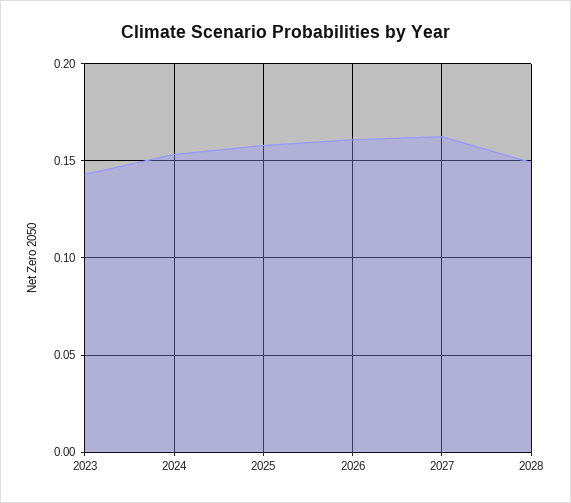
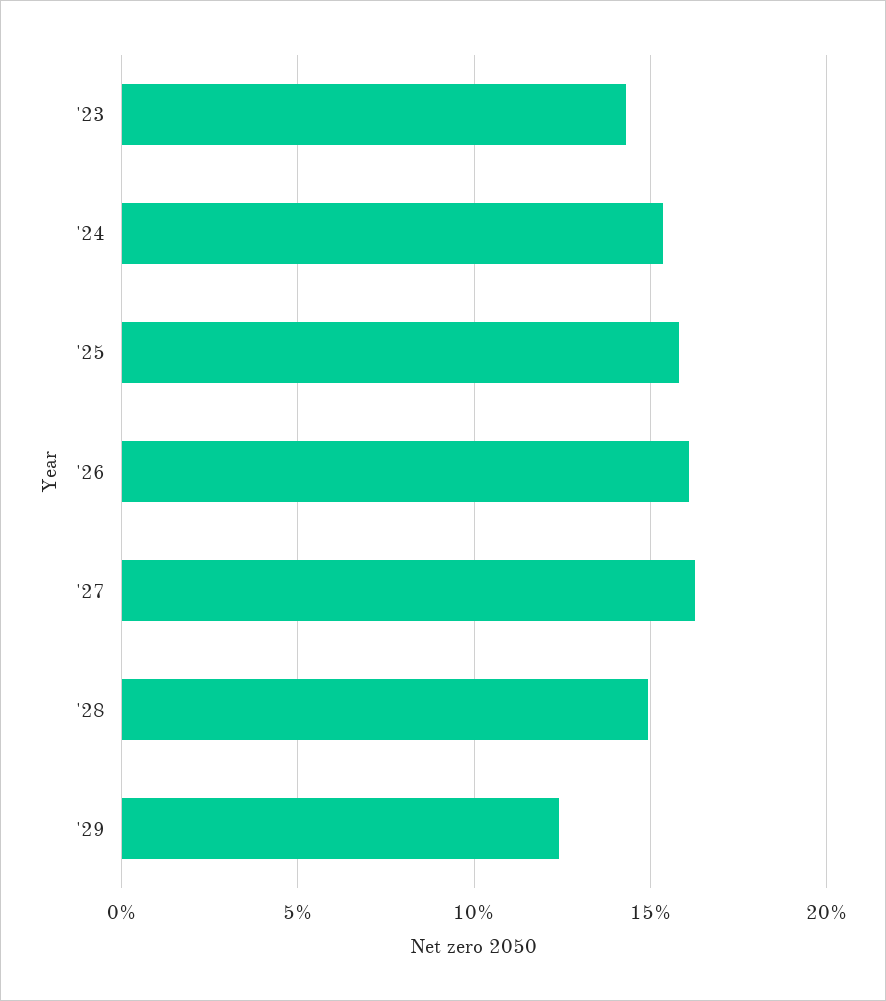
'29: none -> 0.125

